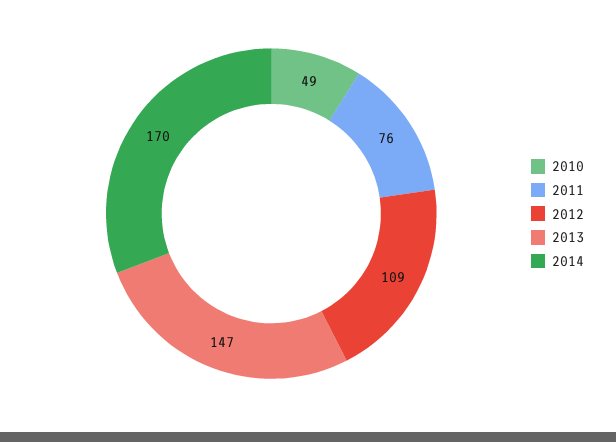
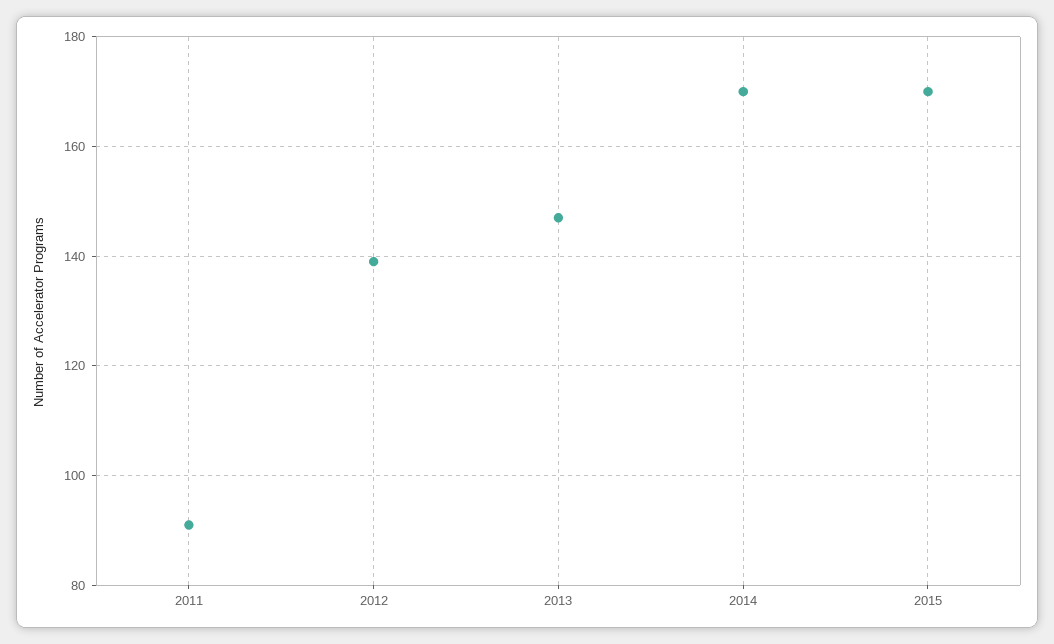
2010: 49 -> none
2011: 76 -> 90
2012: 109 -> 140
2015: none -> 170

